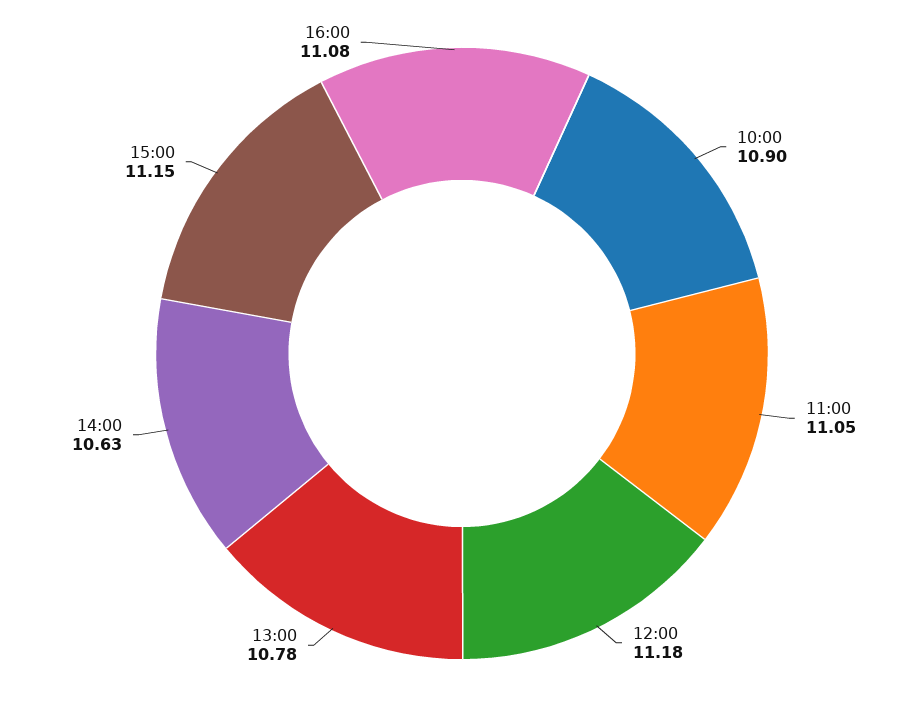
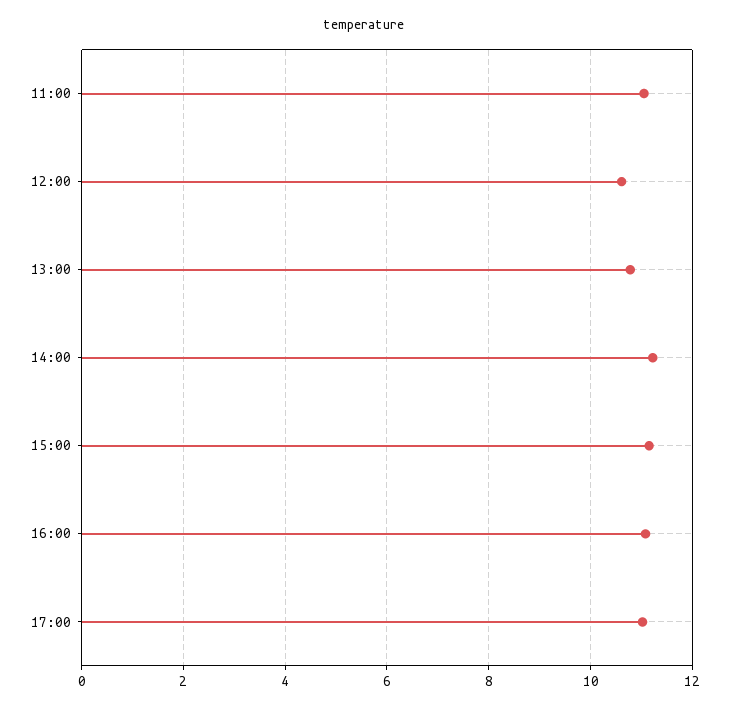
10:00: 10.9 -> none
12:00: 11.18 -> 10.6
14:00: 10.63 -> 11.2
17:00: none -> 11

